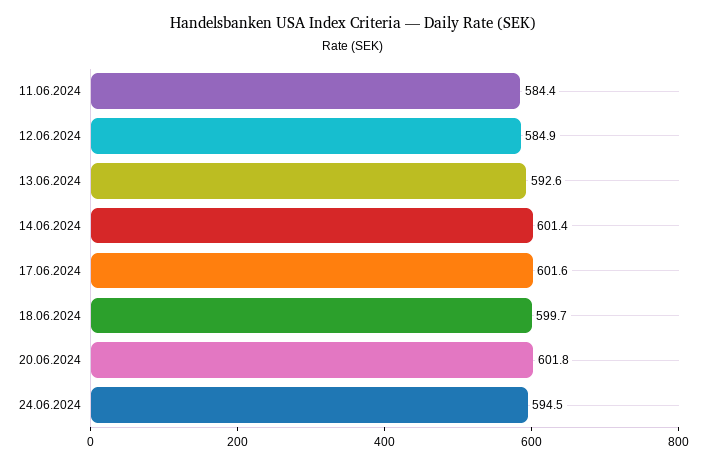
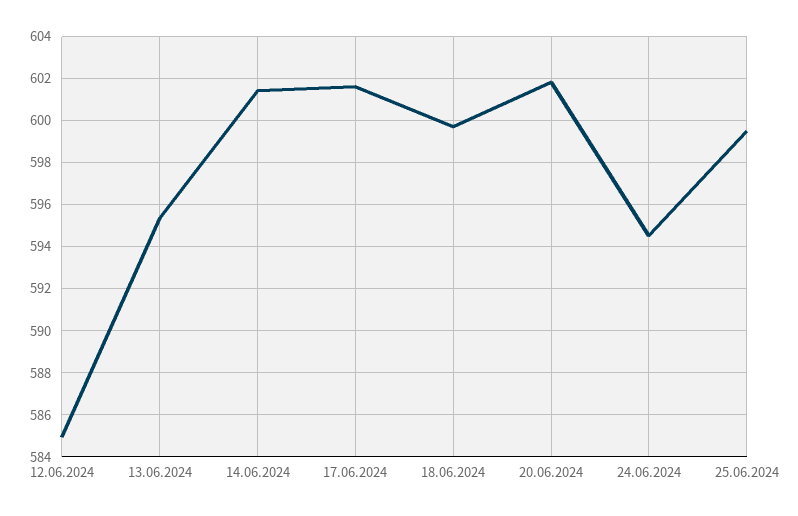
11.06.2024: 584.4 -> none
13.06.2024: 592.6 -> 595.5
25.06.2024: none -> 599.5

